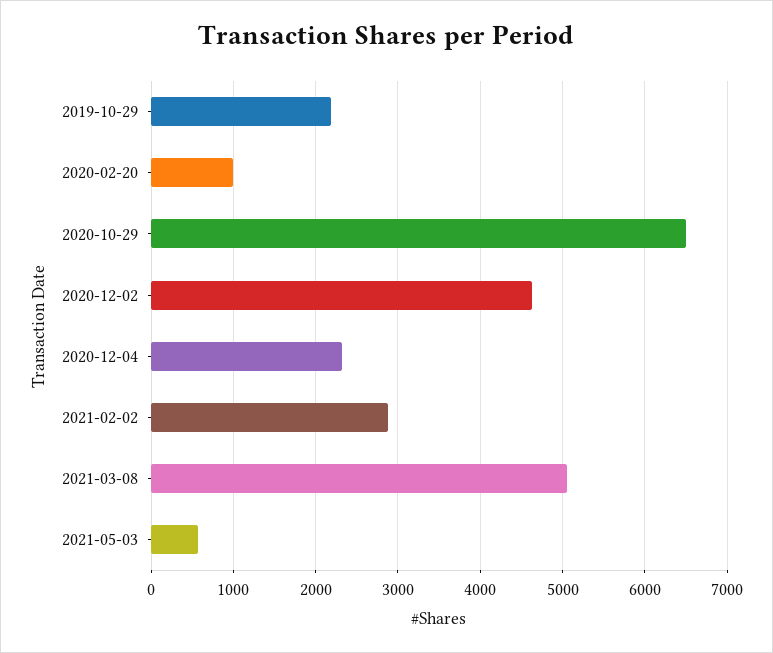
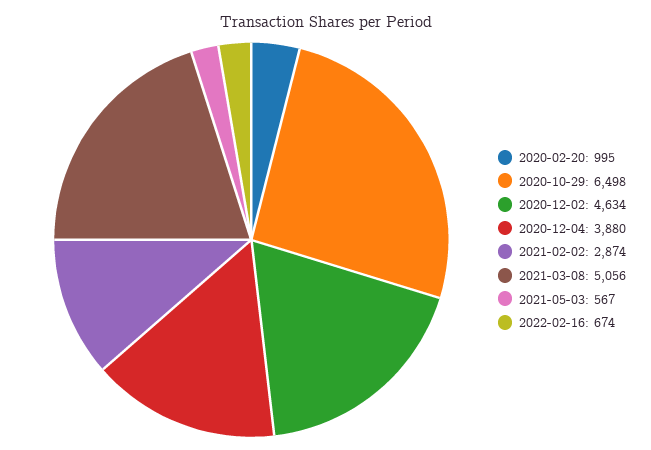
2019-10-29: 2200 -> none
2020-12-04: 2300 -> 3880
2022-02-16: none -> 674

